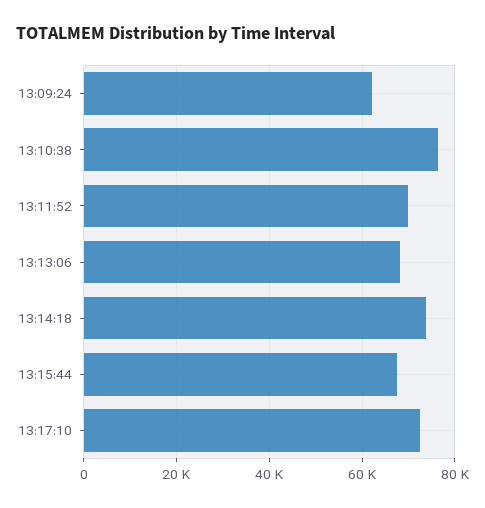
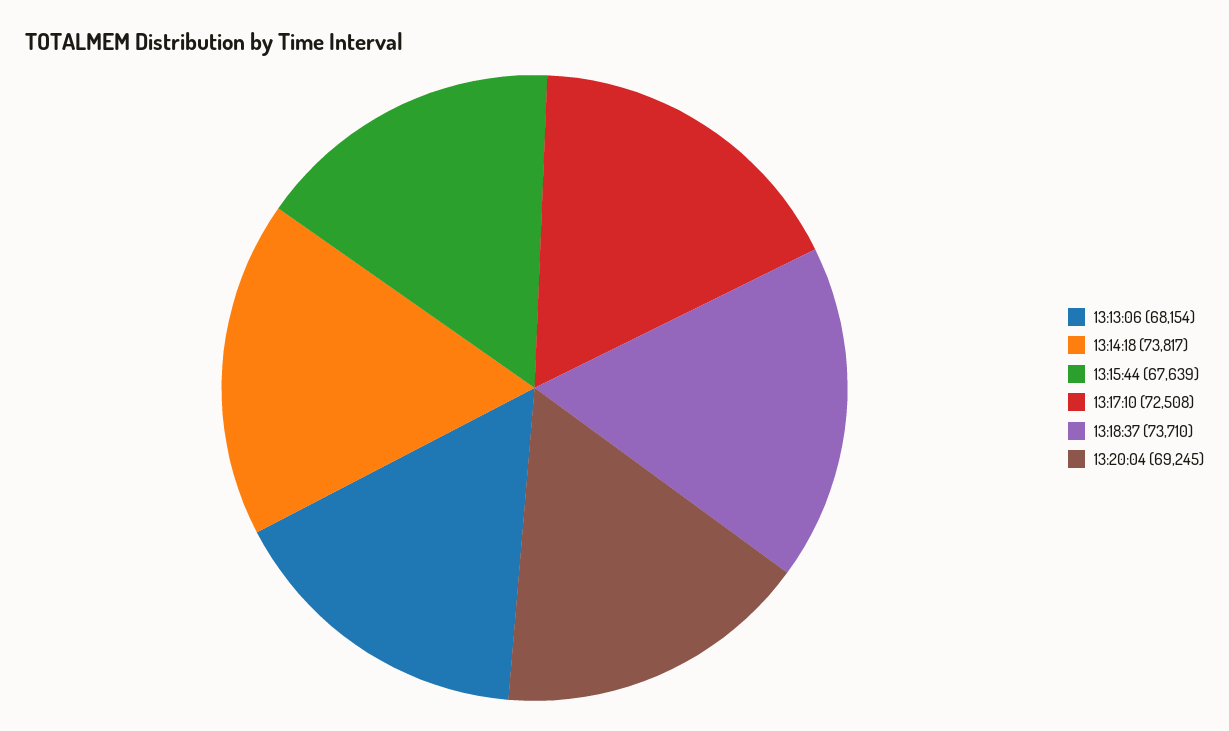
13:09:24: 62000 -> none
13:10:38: 76000 -> none
13:11:52: 70000 -> none
13:18:37: none -> 73710
13:20:04: none -> 69245

